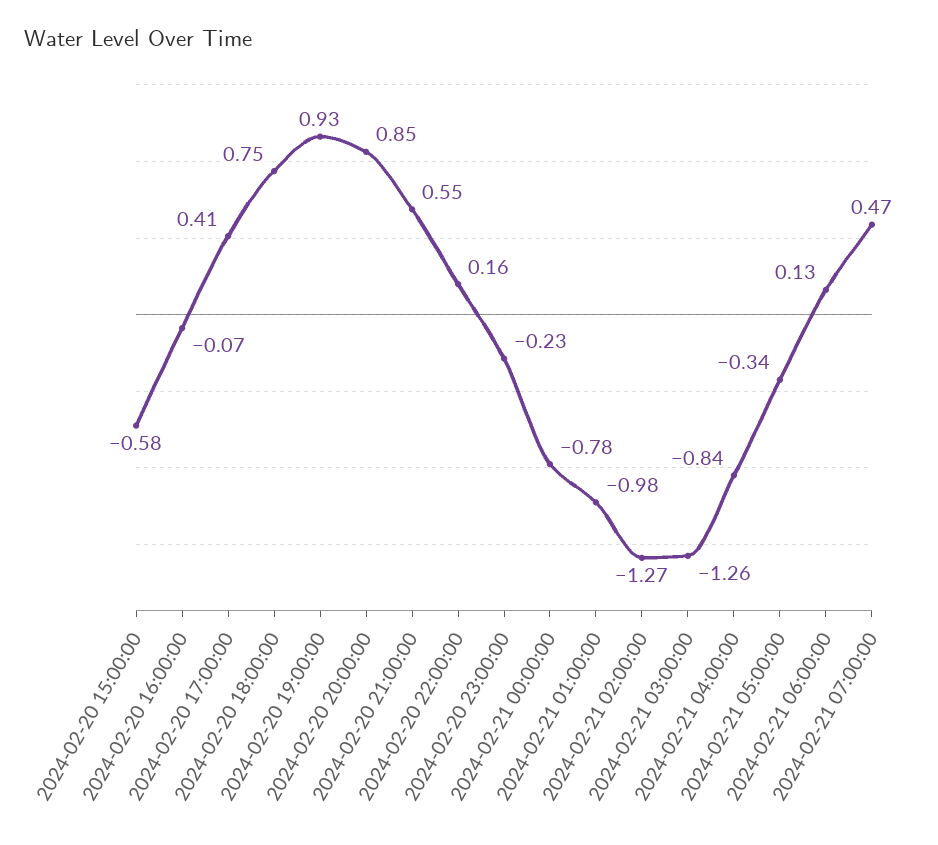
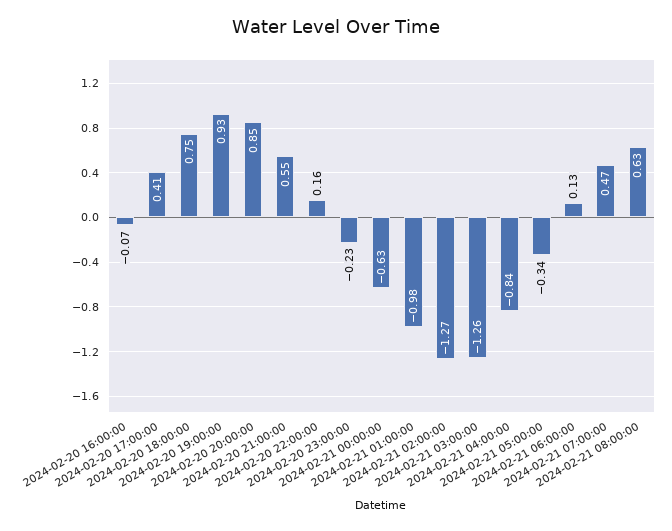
2024-02-20 15:00:00: -0.58 -> none
2024-02-21 00:00:00: -0.78 -> -0.63
2024-02-21 08:00:00: none -> 0.63

